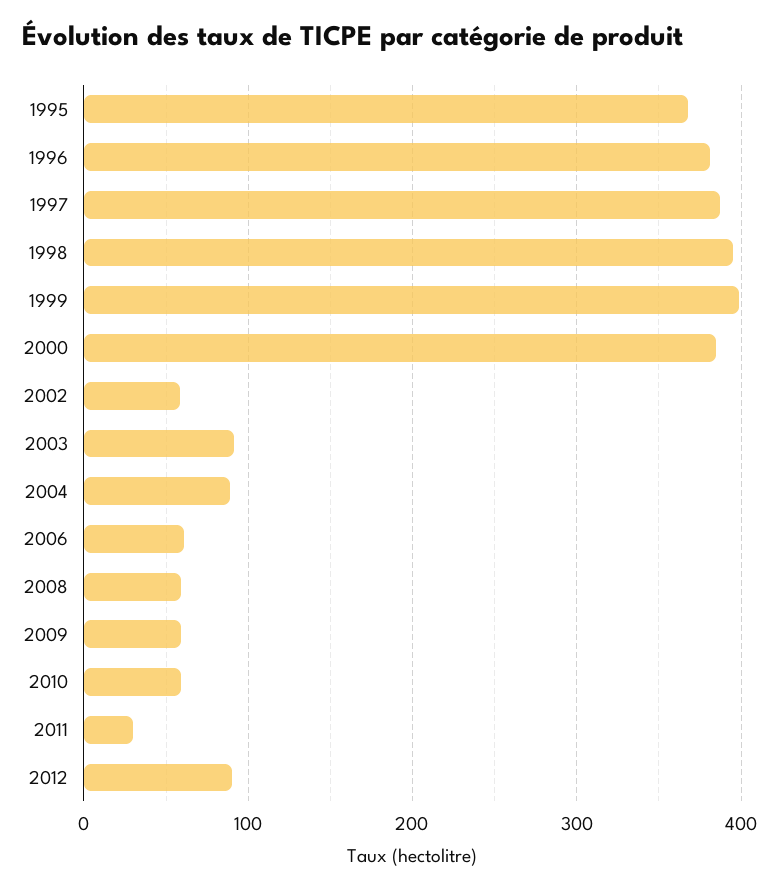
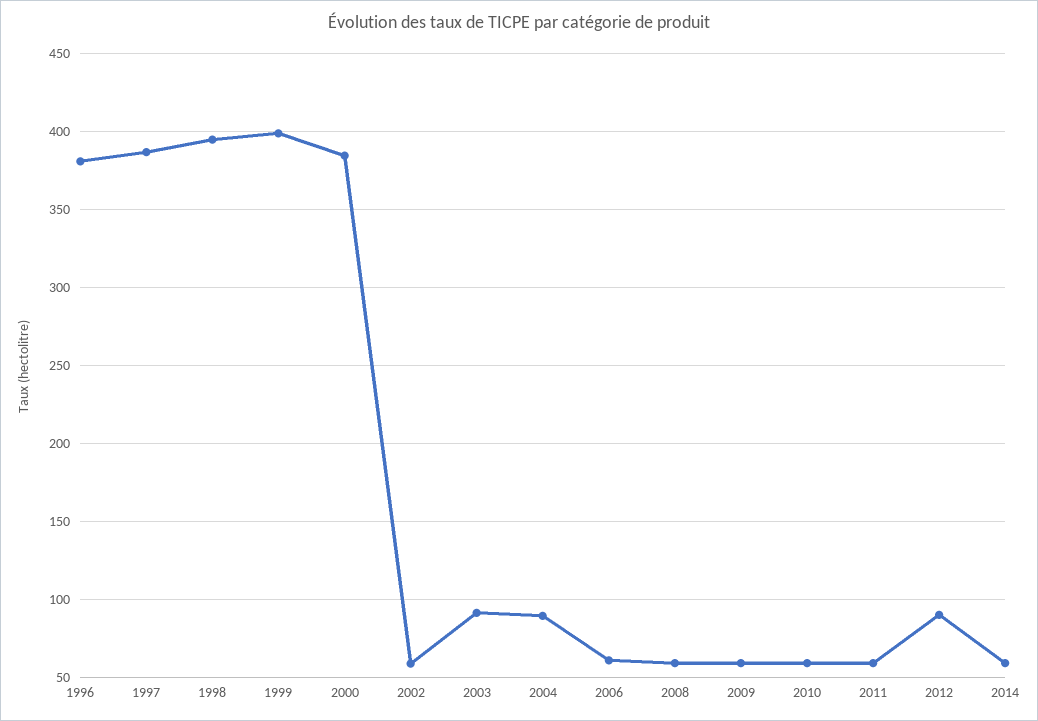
1995: 370 -> none
2011: 30 -> 60
2014: none -> 60

